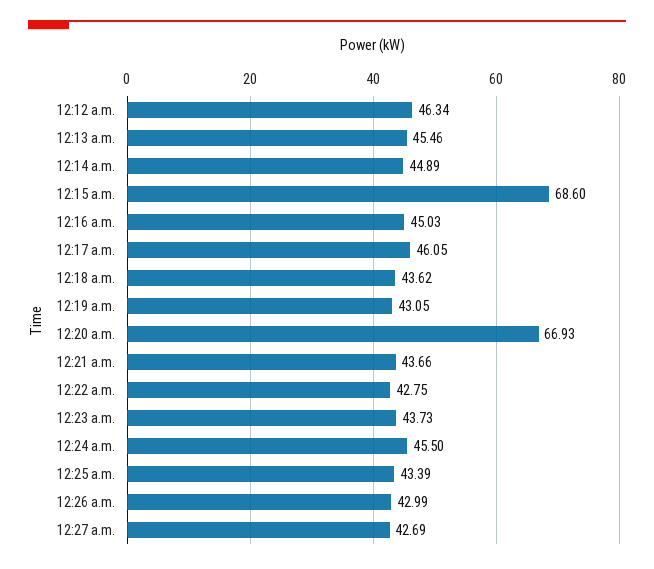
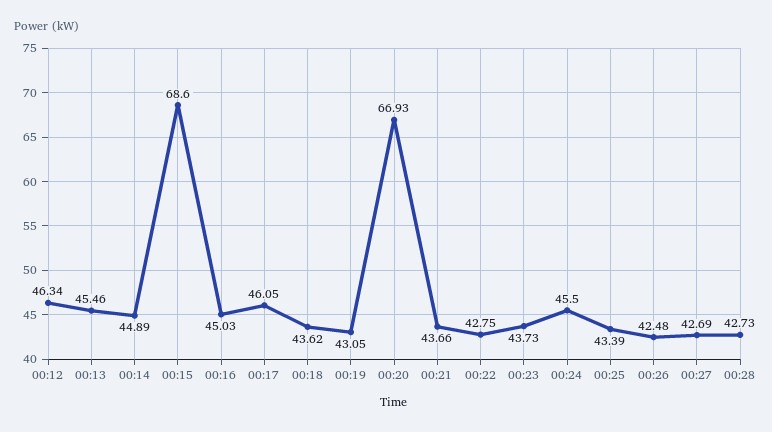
12:26 a.m.: 42.99 -> 42.48
00:28: none -> 42.73

